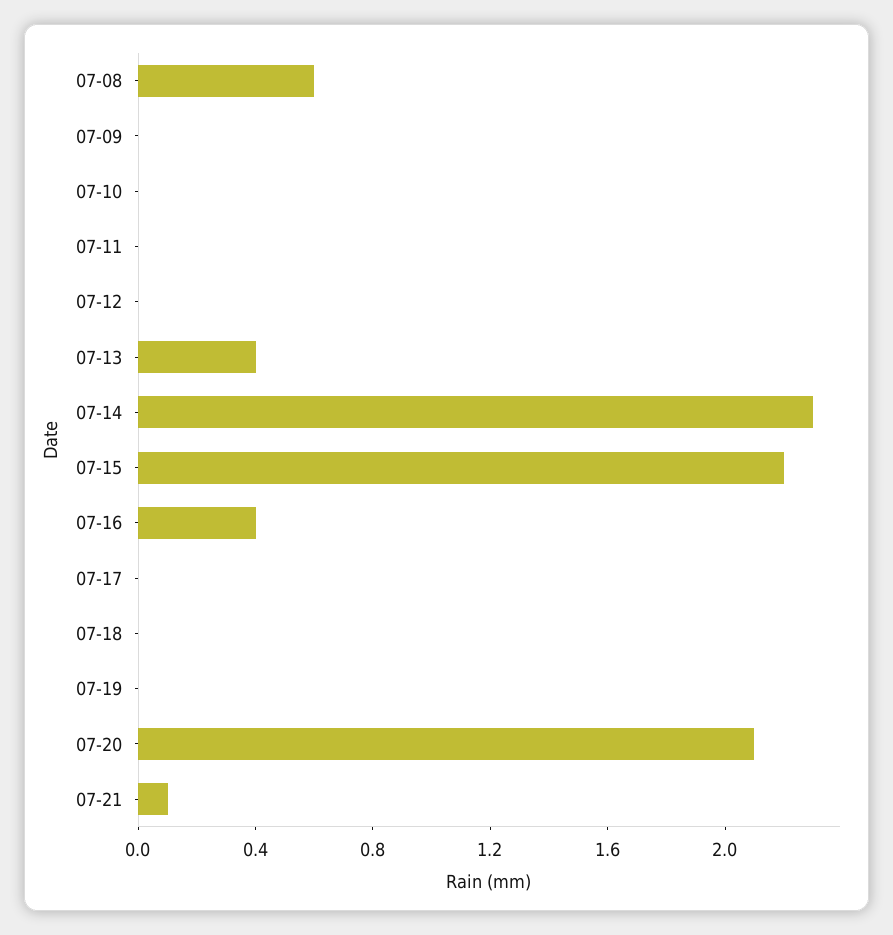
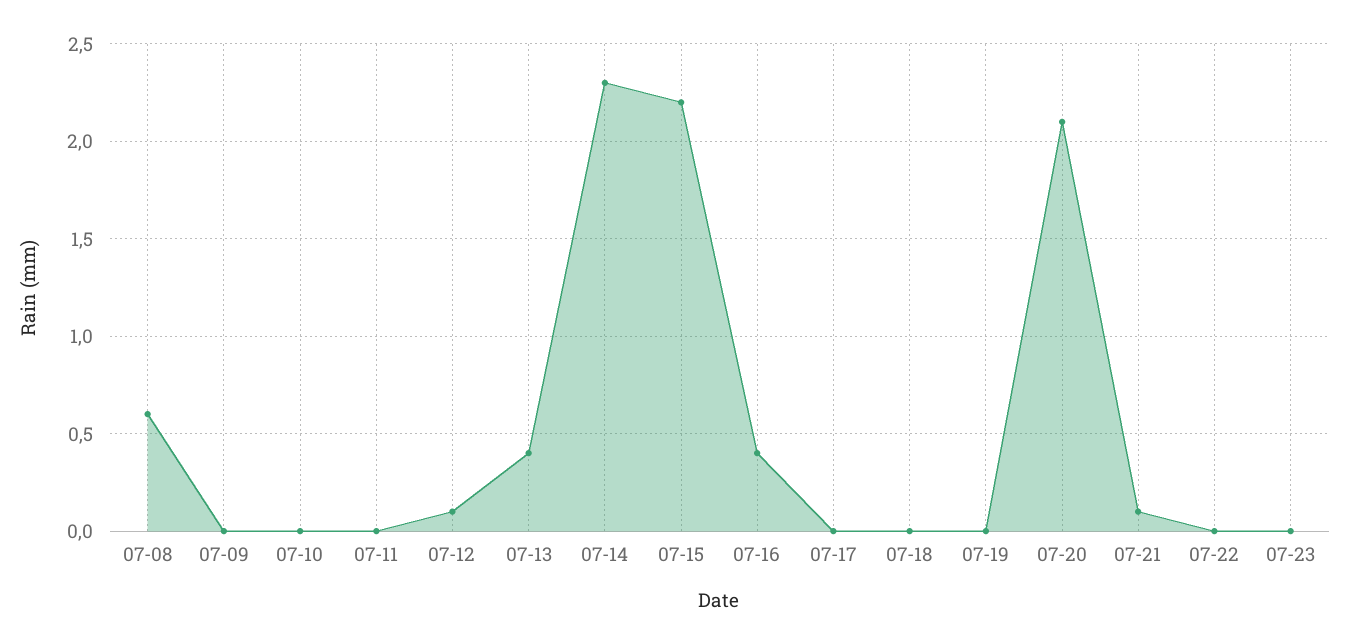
07-12: 0 -> 0.1
07-22: none -> 0
07-23: none -> 0

